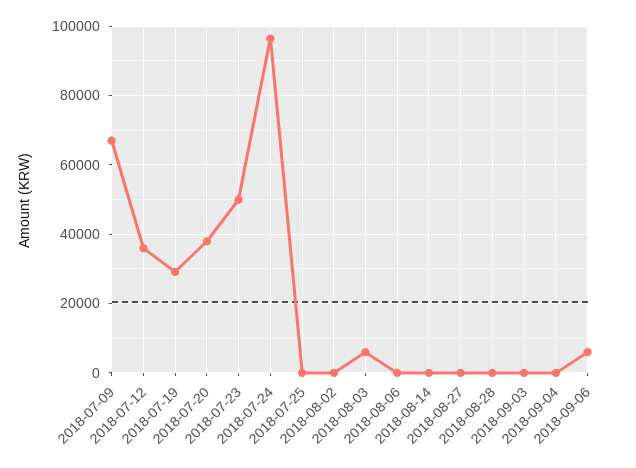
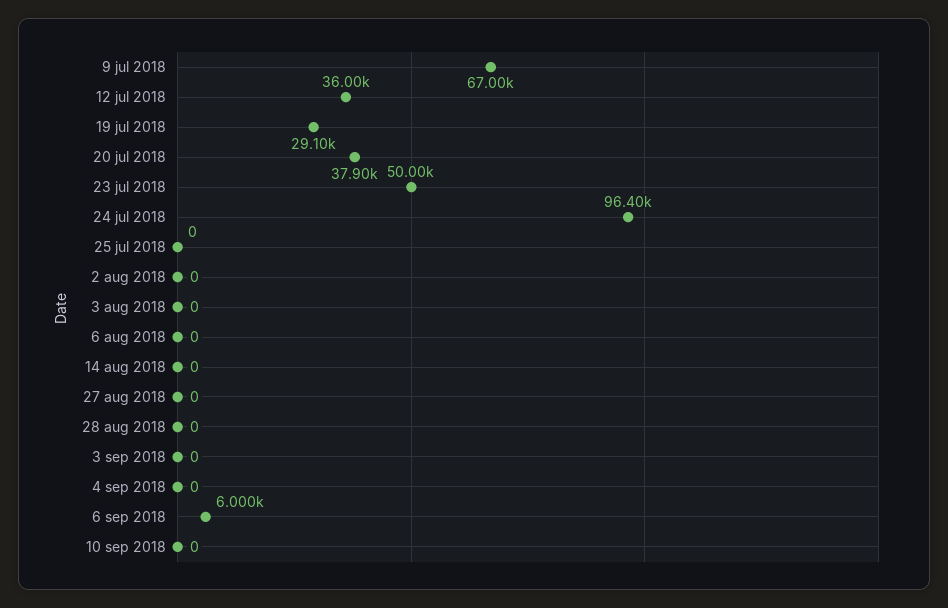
2018-08-03: 6000 -> 0
10 sep 2018: none -> 0

